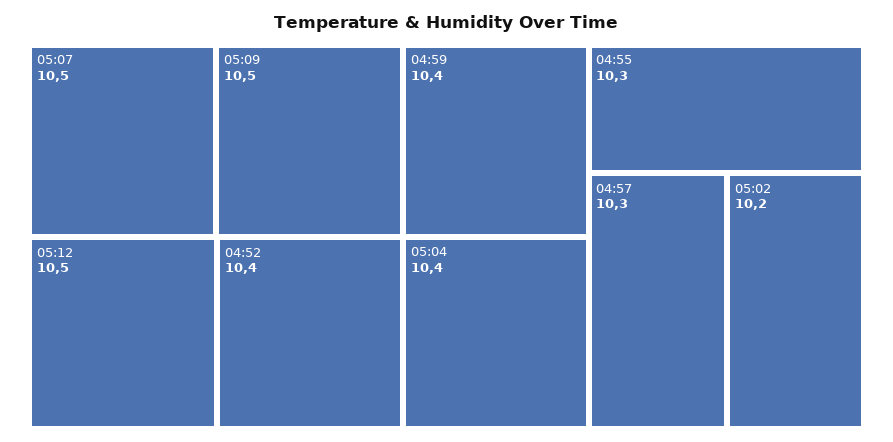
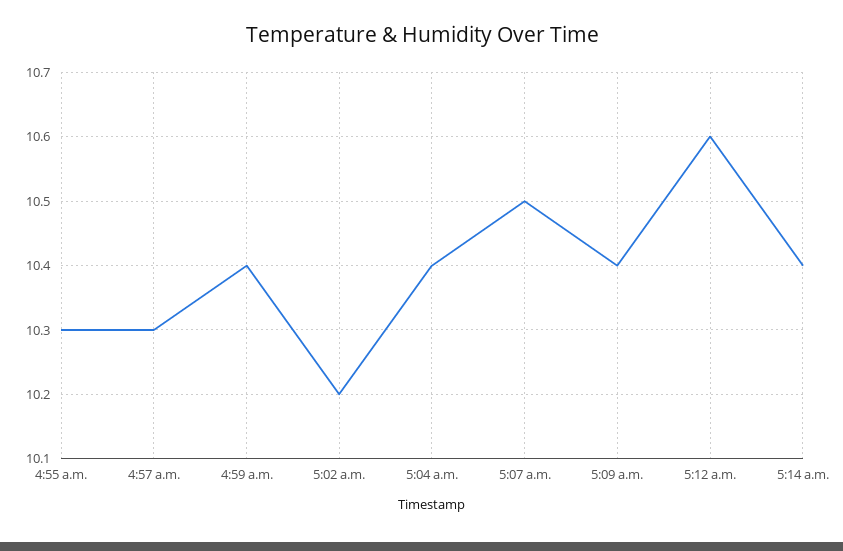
05:09: 10.5 -> 10.4
05:12: 10.5 -> 10.6
04:52: 10.4 -> none
5:14 a.m.: none -> 10.4

